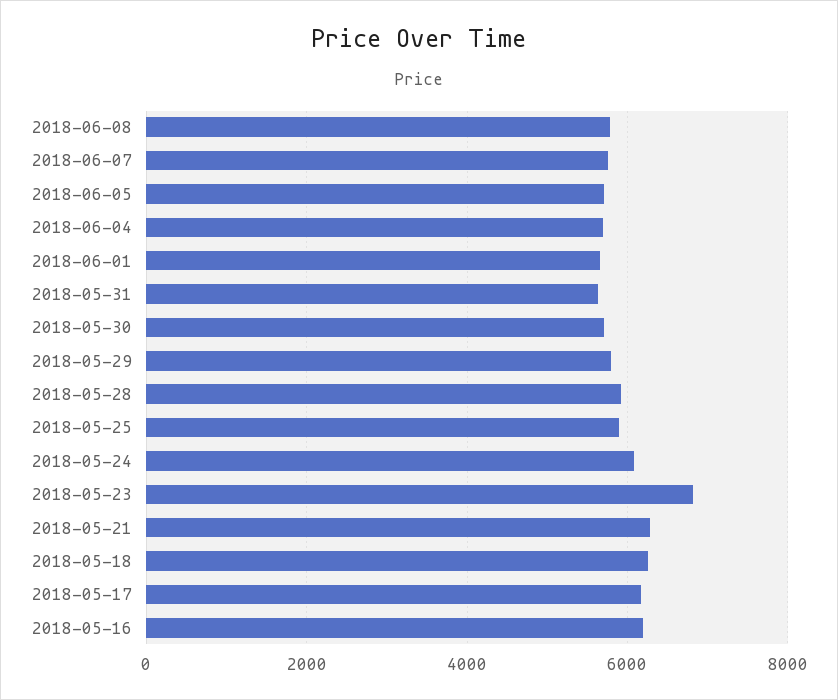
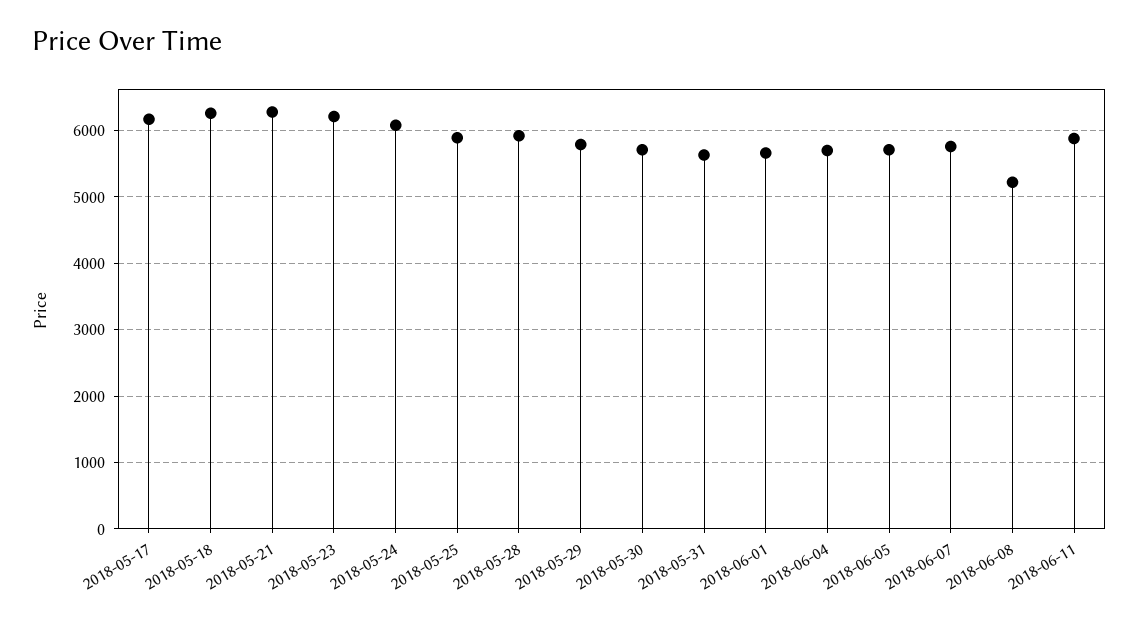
2018-06-08: 5800 -> 5200
2018-05-23: 6800 -> 6200
2018-05-16: 6200 -> none
2018-06-11: none -> 5900

